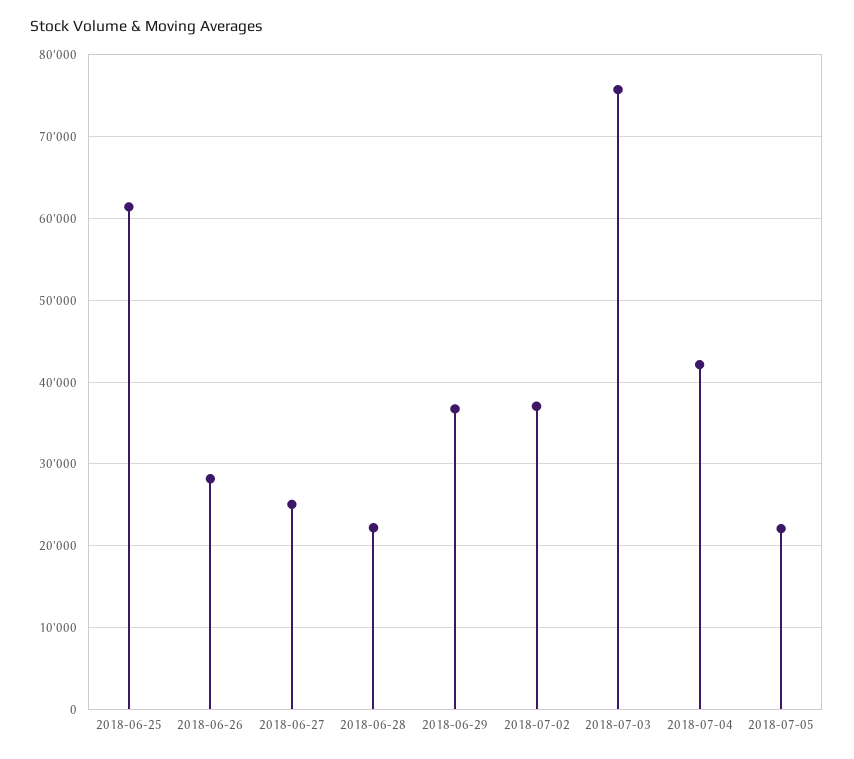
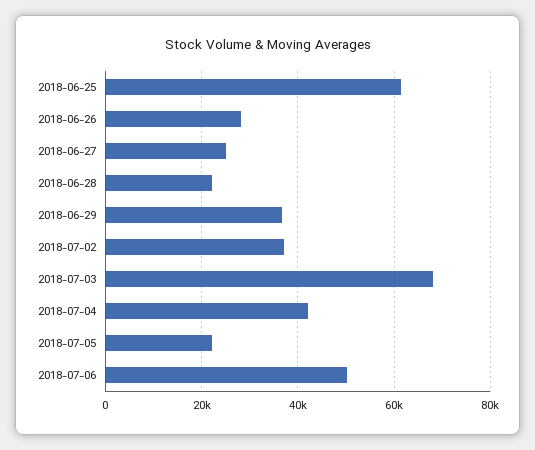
2018-07-03: 76000 -> 68000
2018-07-06: none -> 50000

